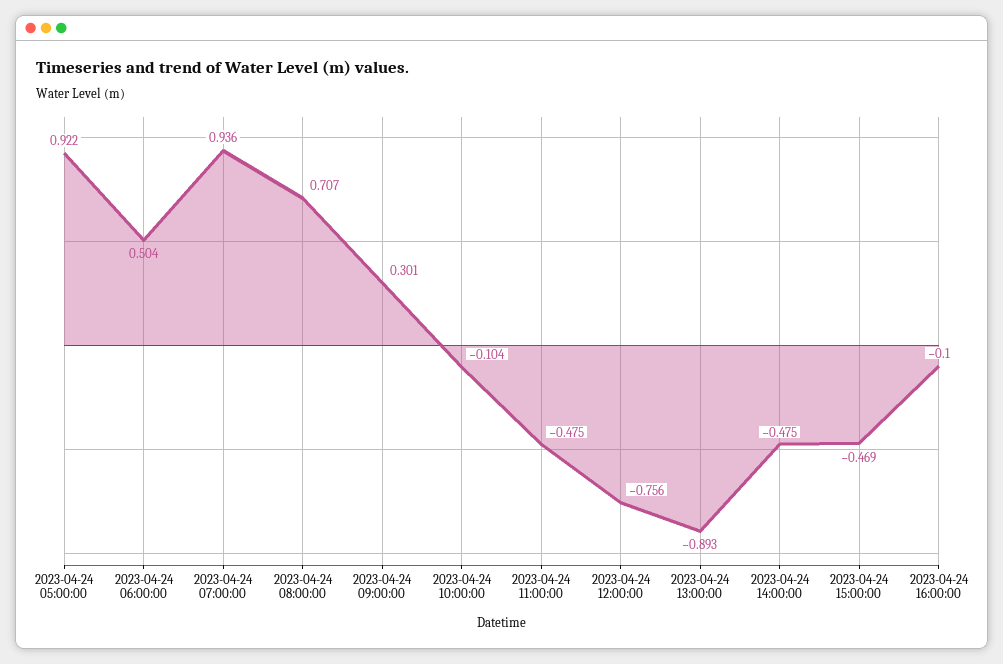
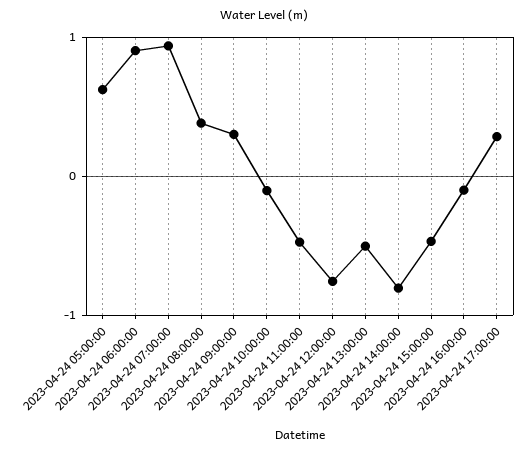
2023-04-24 05:00:00: 0.922 -> 0.6
2023-04-24 06:00:00: 0.504 -> 0.9
2023-04-24 08:00:00: 0.707 -> 0.4
2023-04-24 13:00:00: -0.893 -> -0.5
2023-04-24 14:00:00: -0.475 -> -0.8
2023-04-24 17:00:00: none -> 0.3

